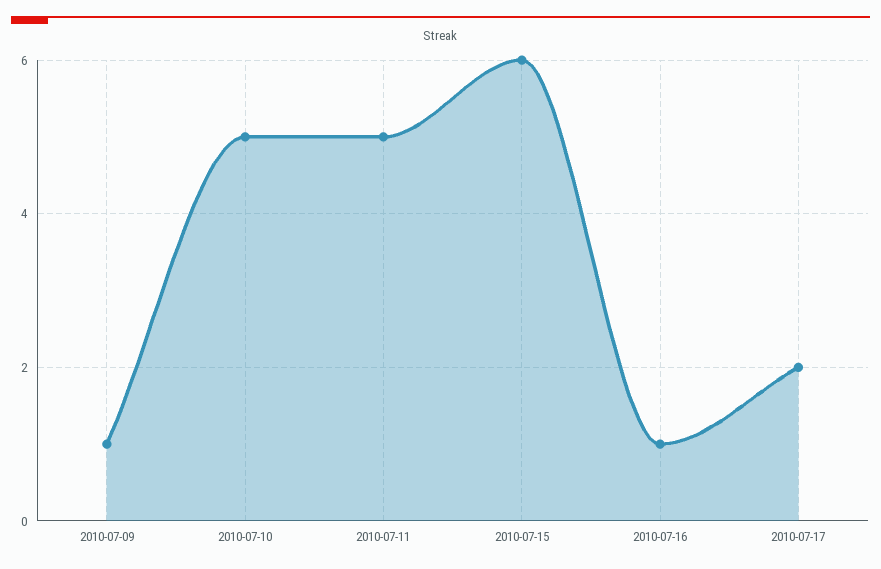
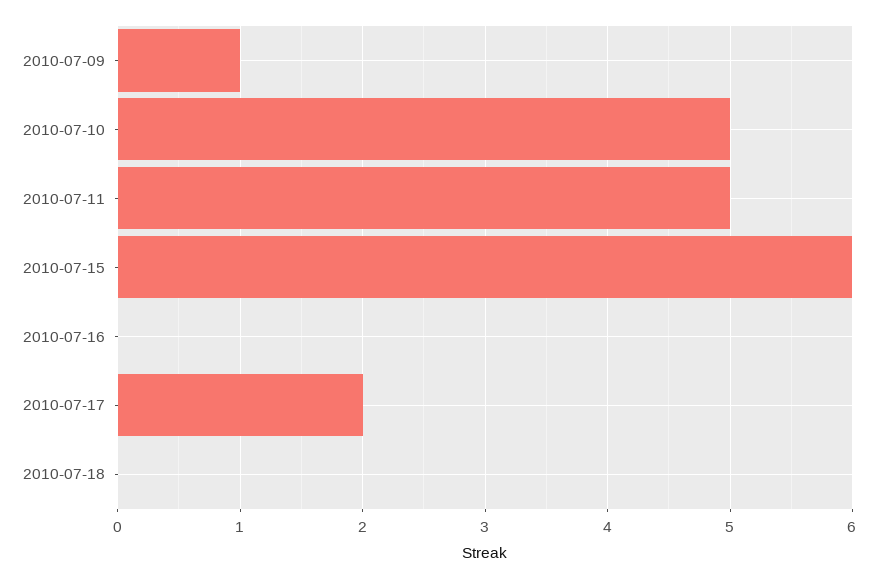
2010-07-16: 1 -> 0
2010-07-18: none -> 0

